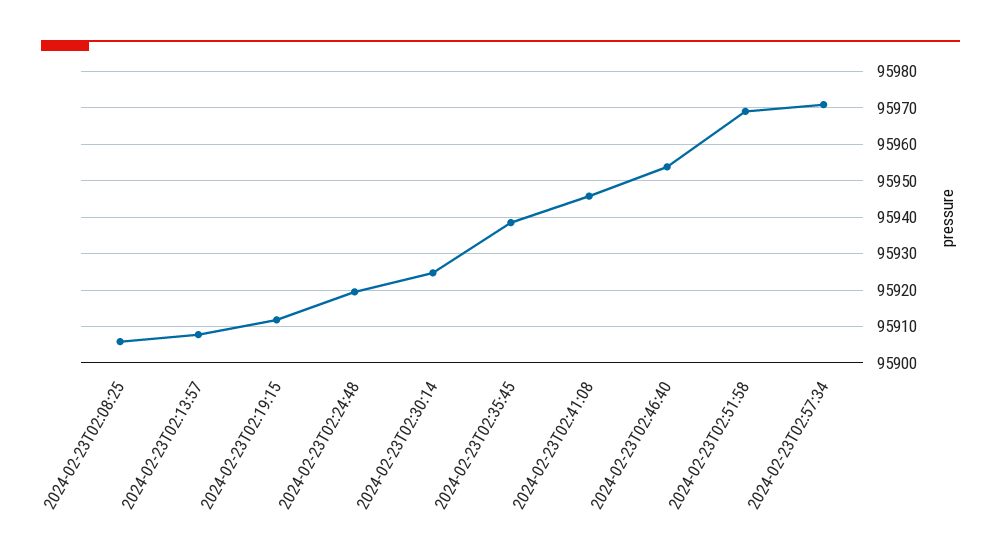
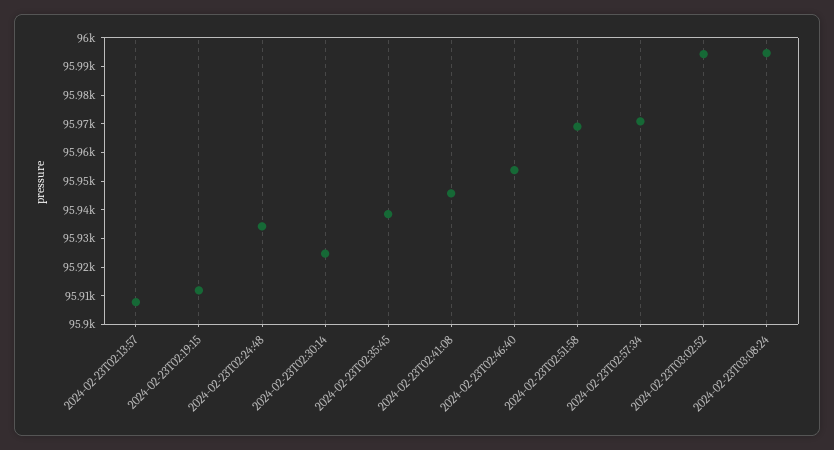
2024-02-23T02:08:25: 95906 -> none
2024-02-23T02:24:48: 95920 -> 95935
2024-02-23T03:02:52: none -> 95995
2024-02-23T03:08:24: none -> 95995

